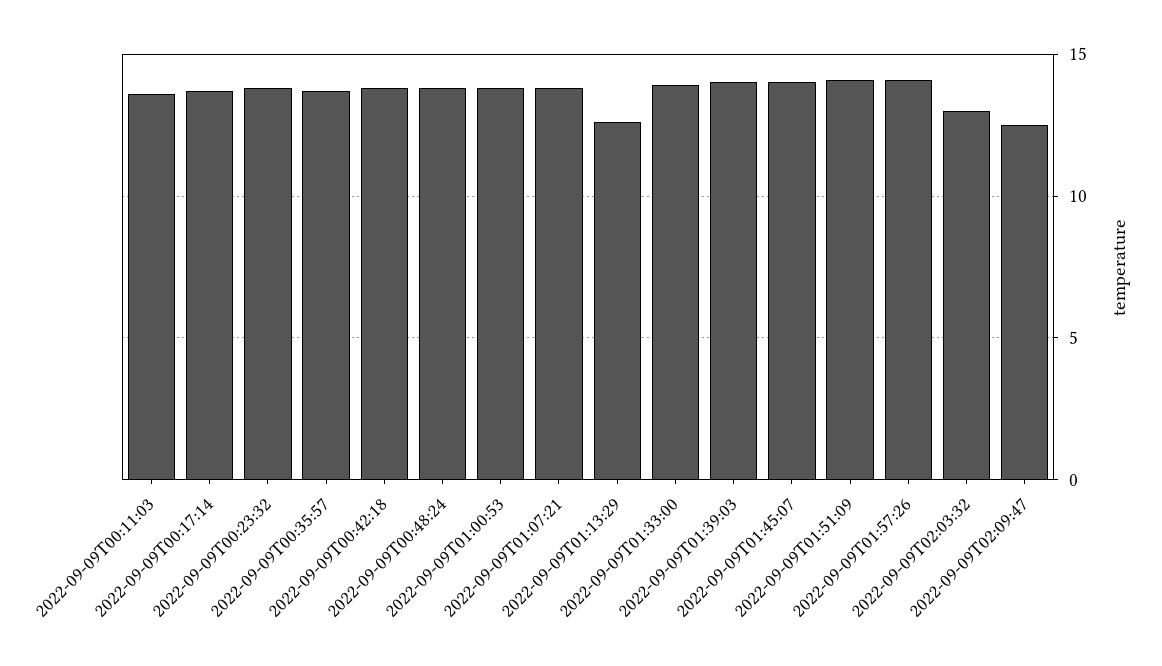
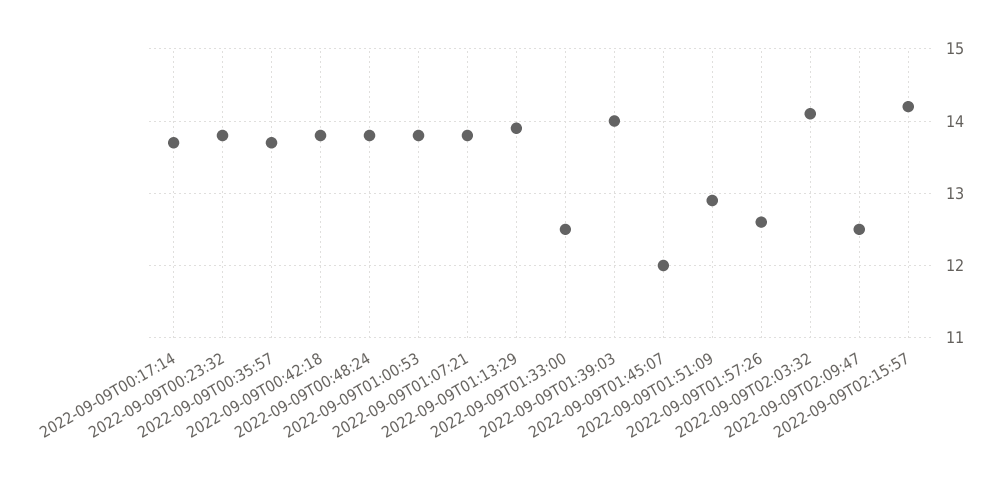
2022-09-09T00:11:03: 13.5 -> none
2022-09-09T01:13:29: 12.5 -> 13.9
2022-09-09T01:33:00: 14 -> 12.5
2022-09-09T01:45:07: 14 -> 12
2022-09-09T01:51:09: 14 -> 12.9
2022-09-09T01:57:26: 14 -> 12.6
2022-09-09T02:03:32: 13 -> 14.1
2022-09-09T02:15:57: none -> 14.2

